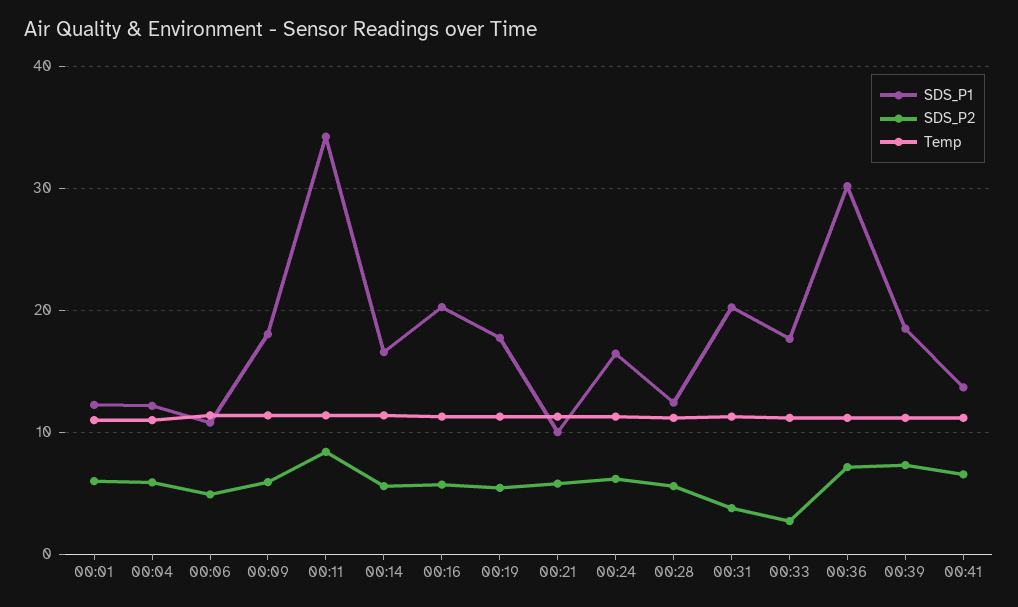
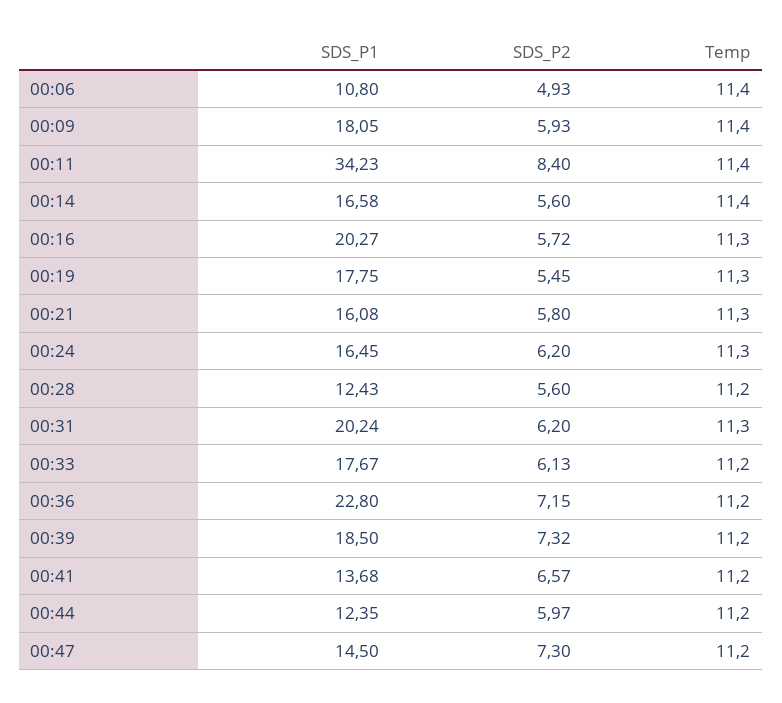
SDS_P1, 00:01: 12 -> none
SDS_P2, 00:01: 6 -> none
Temp, 00:01: 11 -> none
SDS_P1, 00:04: 12 -> none
SDS_P2, 00:04: 6 -> none
Temp, 00:04: 11 -> none
SDS_P1, 00:21: 10 -> 16.08
SDS_P2, 00:31: 4 -> 6.2
SDS_P2, 00:33: 3 -> 6.13
SDS_P1, 00:36: 30 -> 22.8
SDS_P1, 00:44: none -> 12.35
SDS_P2, 00:44: none -> 5.97
Temp, 00:44: none -> 11.2
SDS_P1, 00:47: none -> 14.5
SDS_P2, 00:47: none -> 7.3
Temp, 00:47: none -> 11.2

